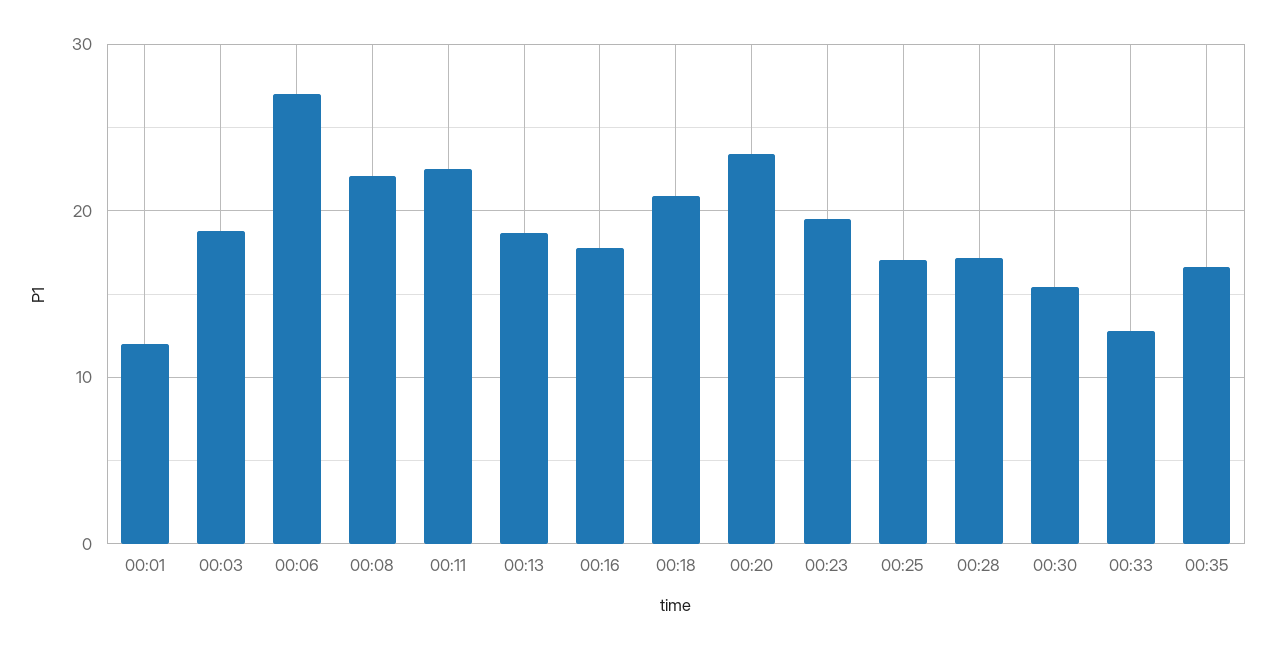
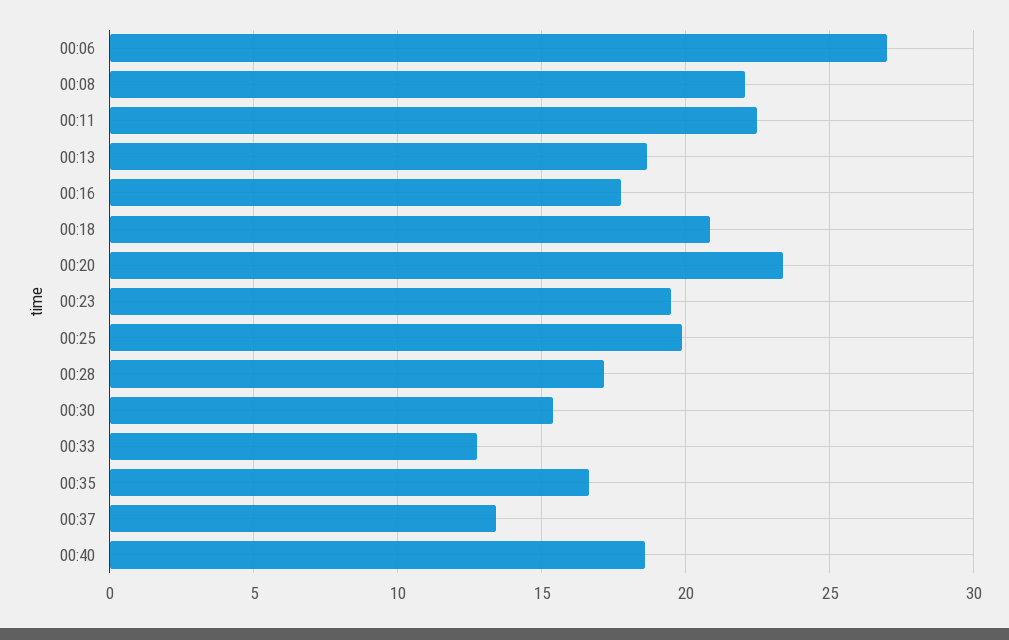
00:01: 12 -> none
00:03: 19 -> none
00:25: 17 -> 20
00:37: none -> 13.5
00:40: none -> 18.5

